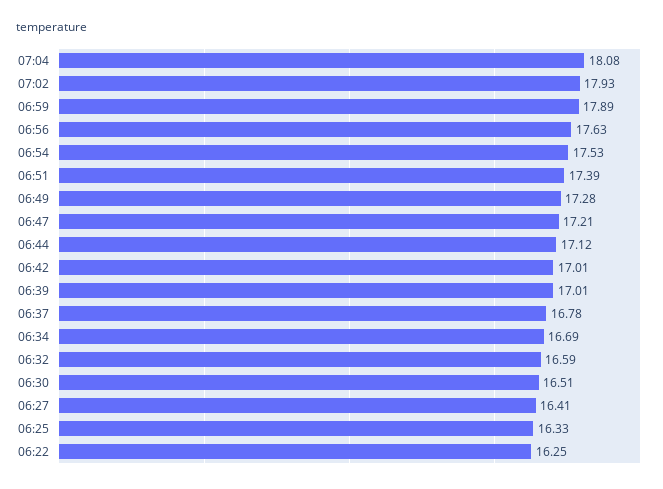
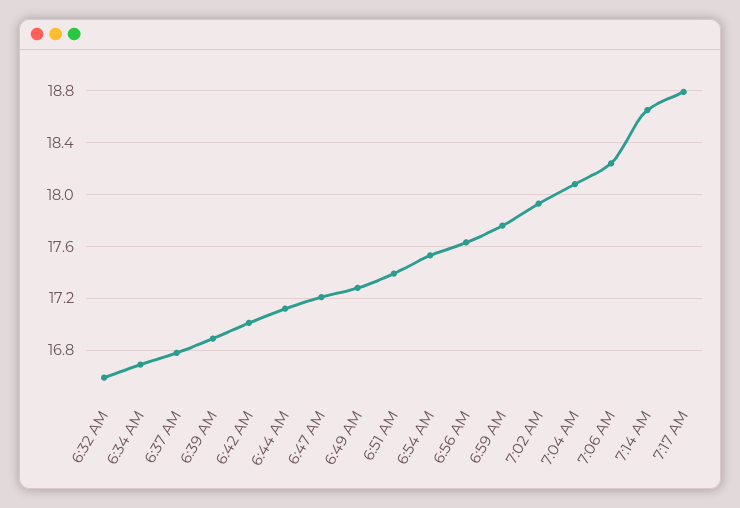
06:59: 17.89 -> 17.75
06:39: 17.01 -> 16.9
06:30: 16.51 -> none
06:27: 16.41 -> none
06:25: 16.33 -> none
06:22: 16.25 -> none
7:06 AM: none -> 18.25
7:14 AM: none -> 18.65
7:17 AM: none -> 18.8

